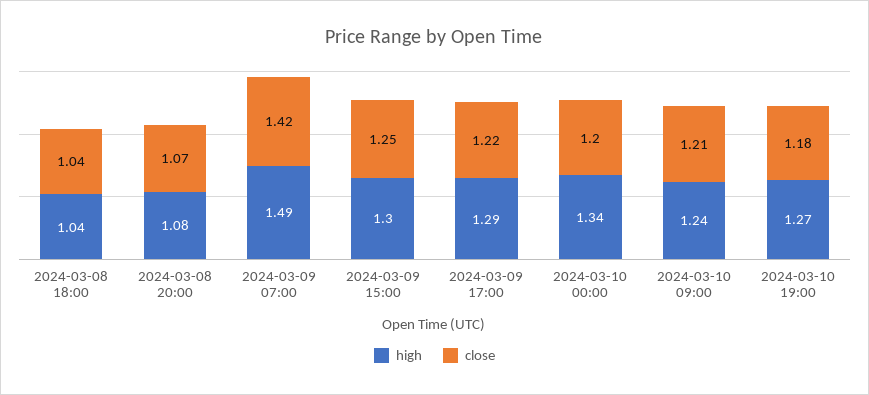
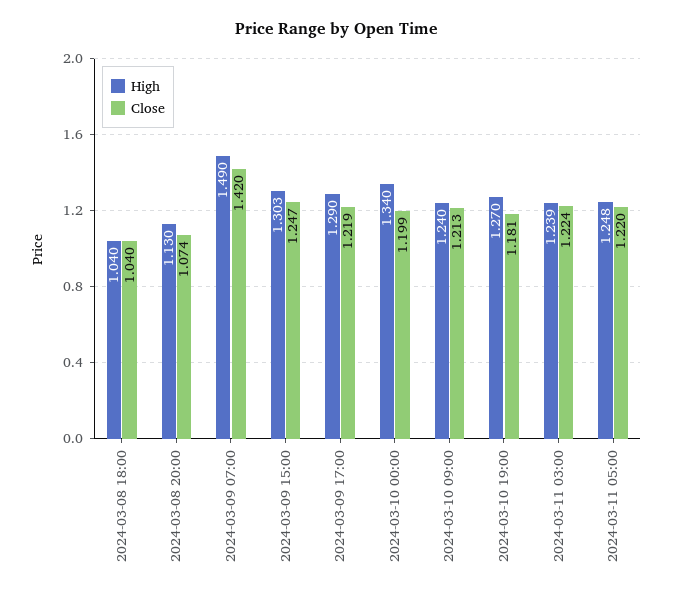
high, 2024-03-08 20:00: 1.08 -> 1.13
high, 2024-03-11 03:00: none -> 1.239
close, 2024-03-11 03:00: none -> 1.224
high, 2024-03-11 05:00: none -> 1.248
close, 2024-03-11 05:00: none -> 1.22

